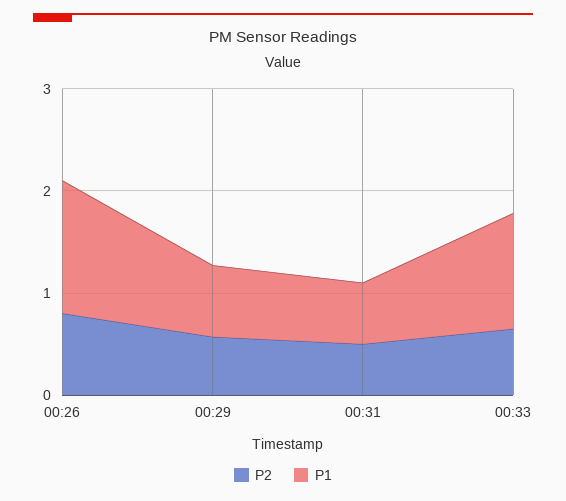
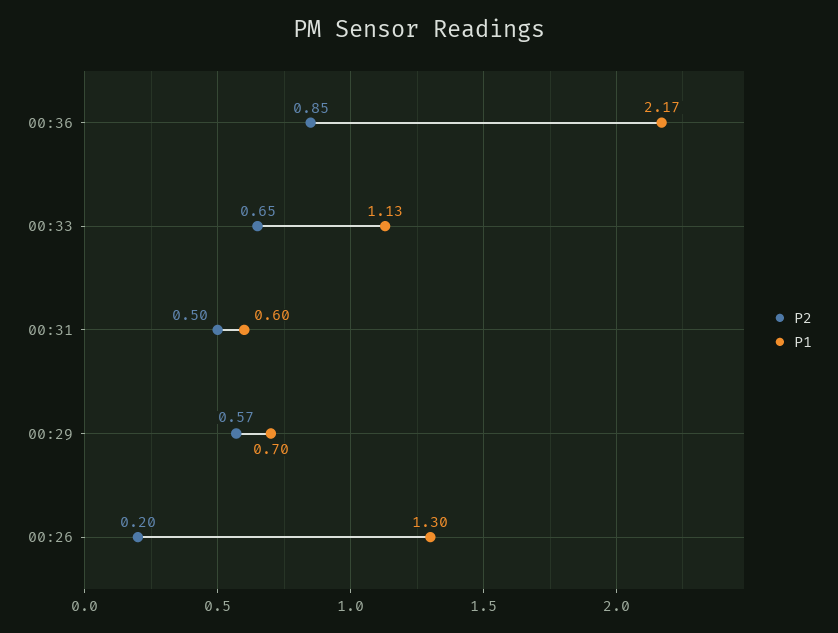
P2, 00:26: 0.8 -> 0.2
P2, 00:36: none -> 0.85
P1, 00:36: none -> 2.17

